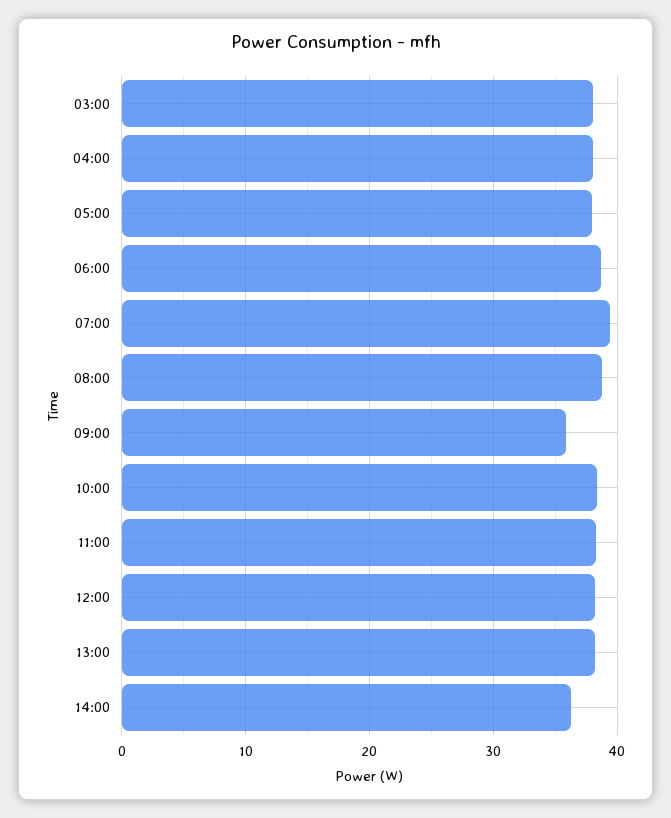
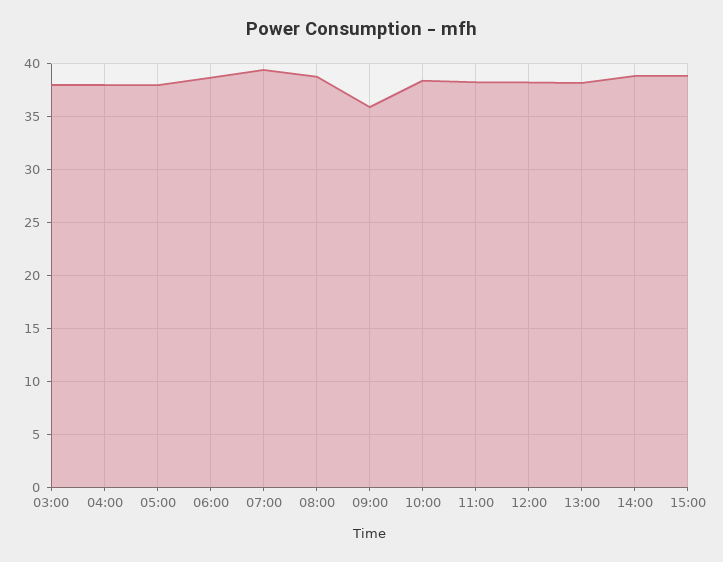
14:00: 36 -> 39
15:00: none -> 39

